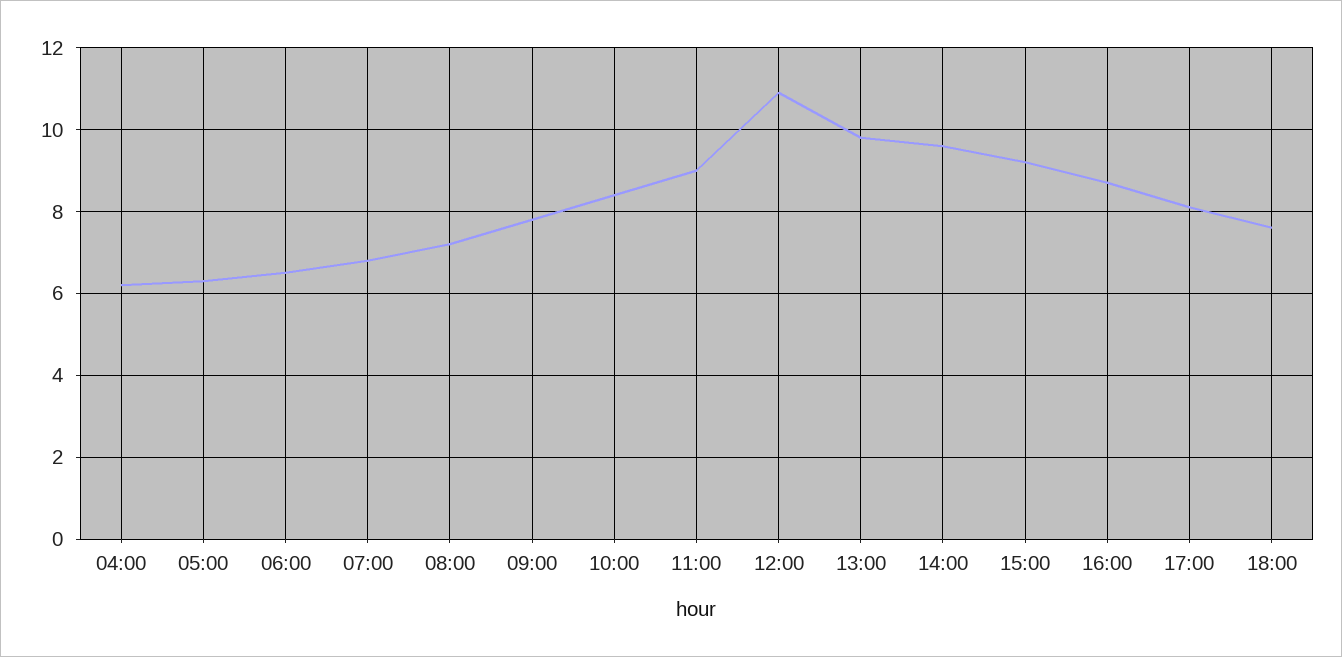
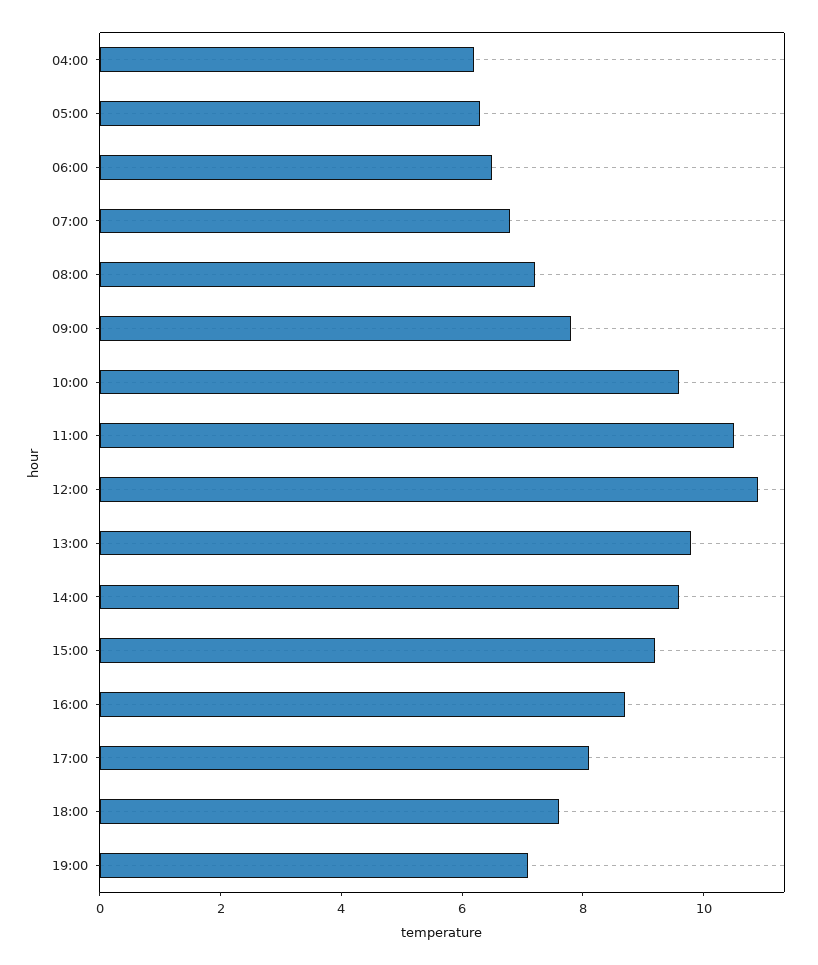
10:00: 8.5 -> 9.5
11:00: 9 -> 10.5
19:00: none -> 7

